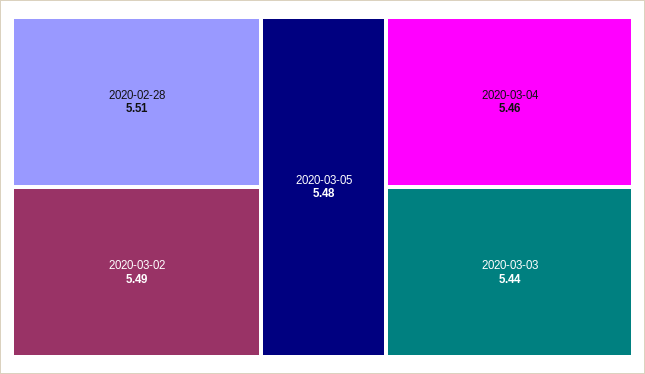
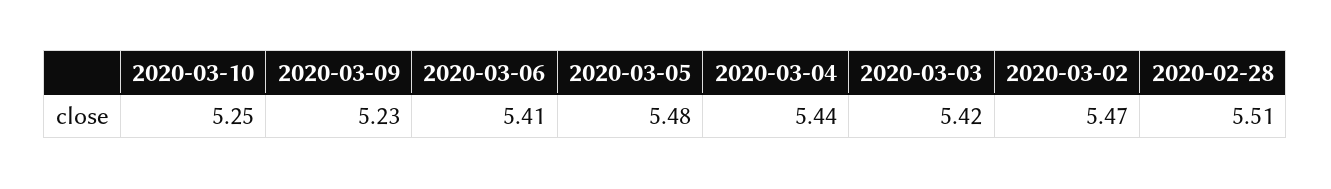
2020-03-02: 5.49 -> 5.47
2020-03-04: 5.46 -> 5.44
2020-03-03: 5.44 -> 5.42
2020-03-10: none -> 5.25
2020-03-09: none -> 5.23
2020-03-06: none -> 5.41

